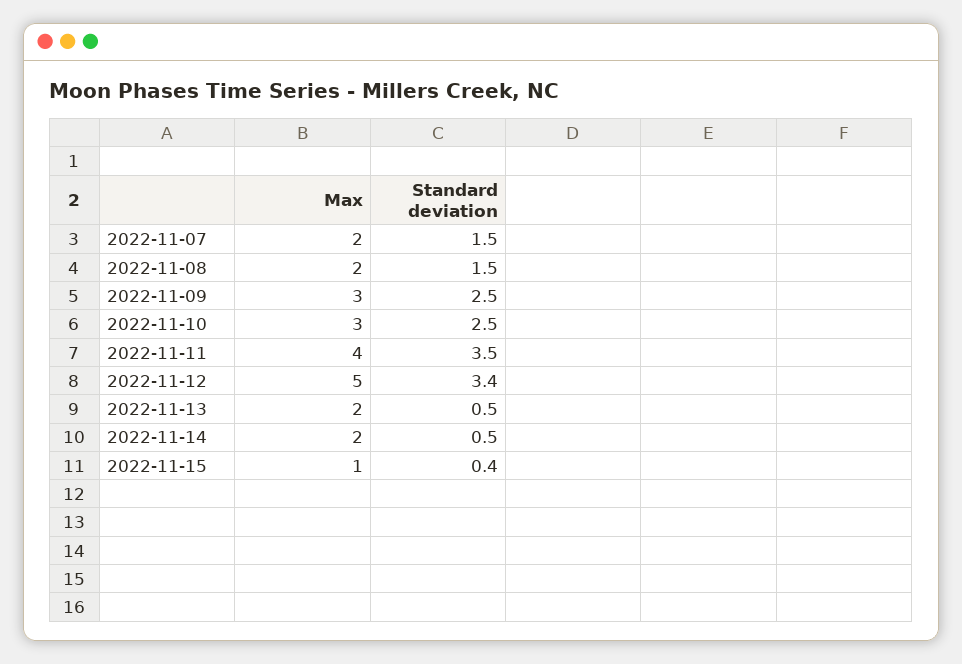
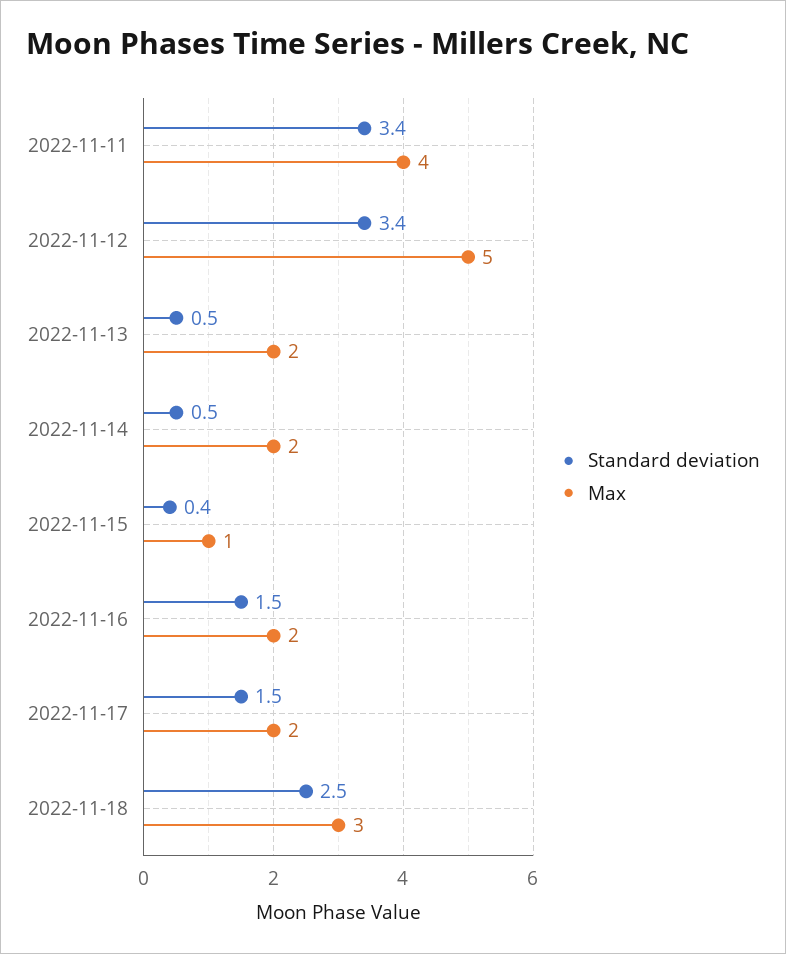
Max, 2022-11-07: 2 -> none
Standard deviation, 2022-11-07: 1.5 -> none
Max, 2022-11-08: 2 -> none
Standard deviation, 2022-11-08: 1.5 -> none
Max, 2022-11-09: 3 -> none
Standard deviation, 2022-11-09: 2.5 -> none
Max, 2022-11-10: 3 -> none
Standard deviation, 2022-11-10: 2.5 -> none
Standard deviation, 2022-11-11: 3.5 -> 3.4
Standard deviation, 2022-11-16: none -> 1.5
Max, 2022-11-16: none -> 2
Standard deviation, 2022-11-17: none -> 1.5
Max, 2022-11-17: none -> 2
Standard deviation, 2022-11-18: none -> 2.5
Max, 2022-11-18: none -> 3

